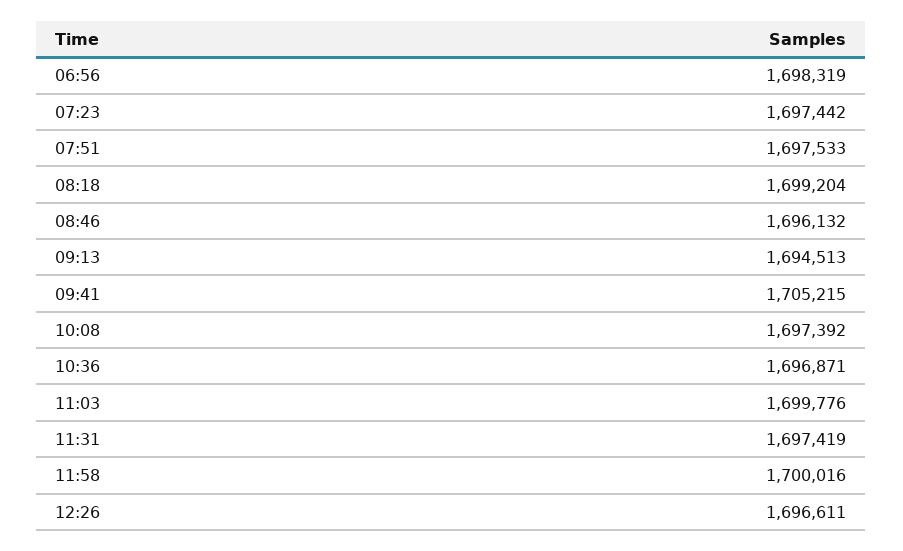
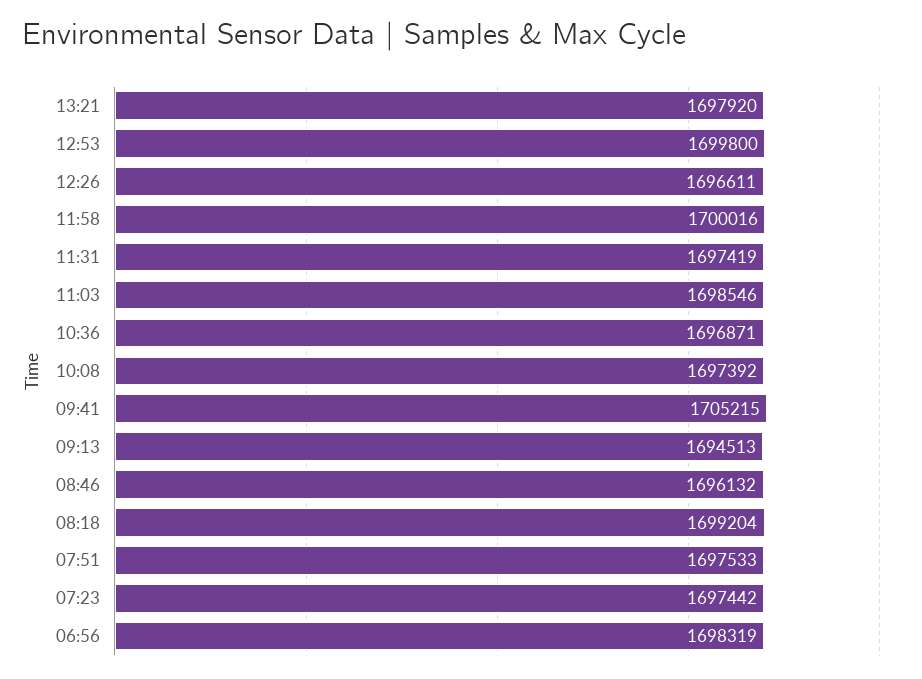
11:03: 1699776 -> 1698546
13:21: none -> 1697920
12:53: none -> 1699800

